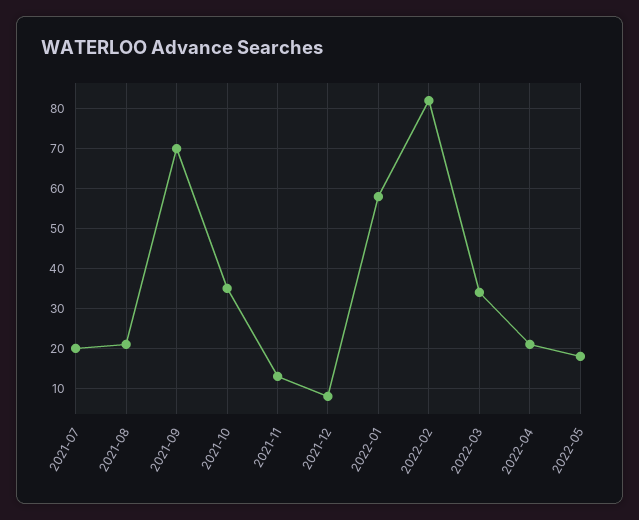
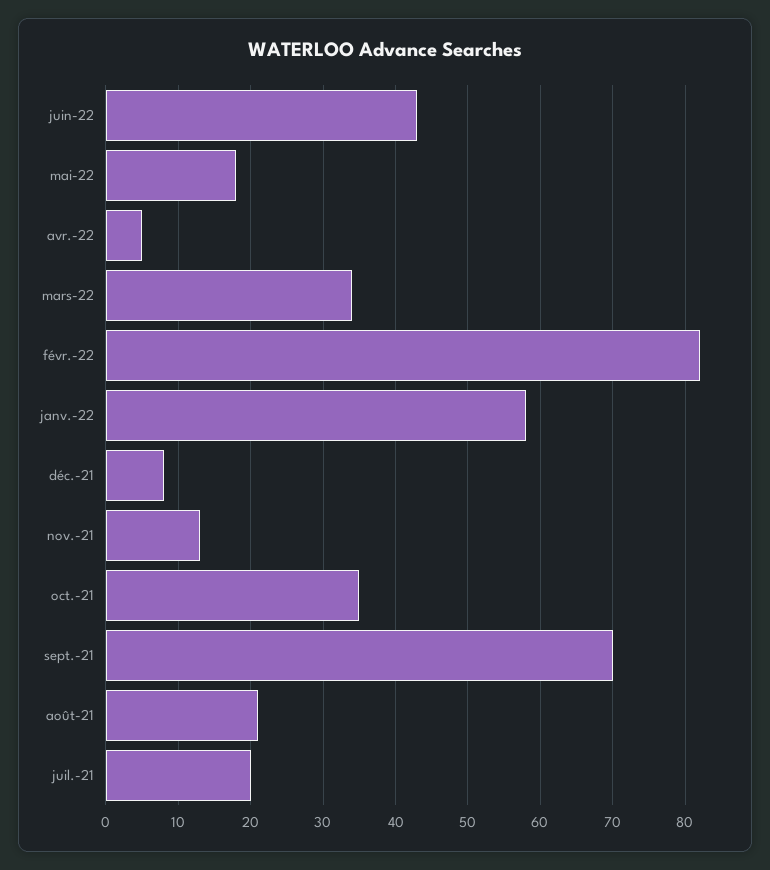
2022-04: 20 -> 5
juin-22: none -> 43

